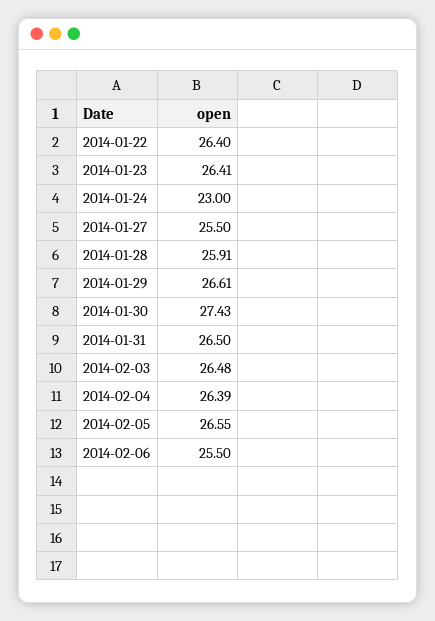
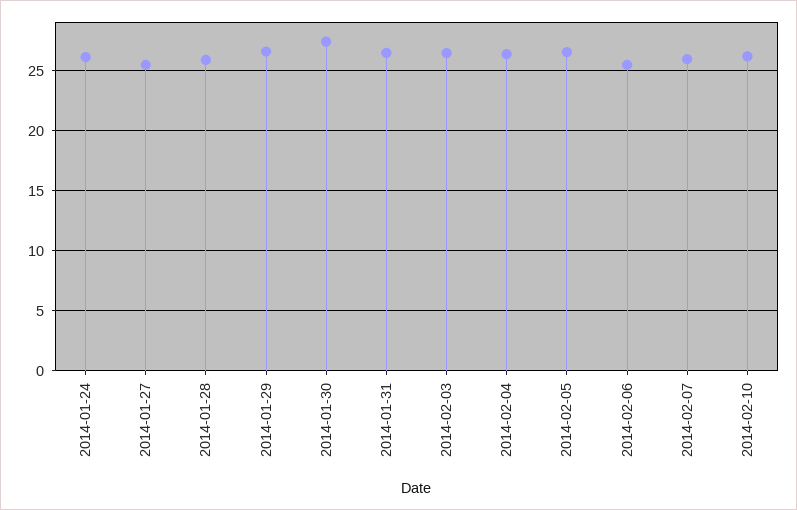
2014-01-22: 26.4 -> none
2014-01-23: 26.41 -> none
2014-01-24: 23 -> 26
2014-02-07: none -> 26
2014-02-10: none -> 26

